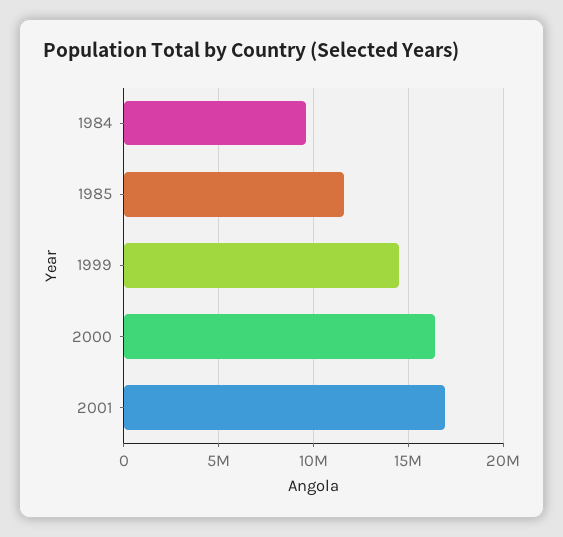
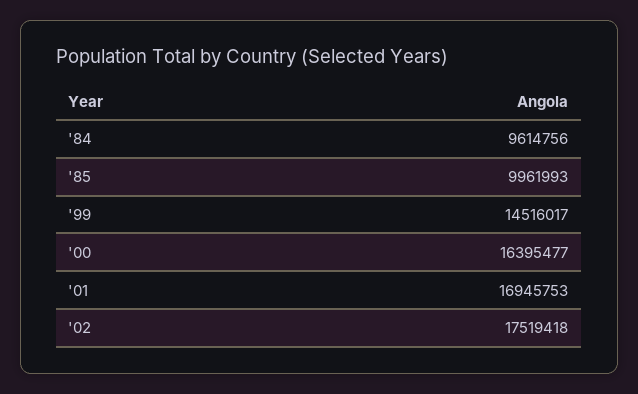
1985: 11500000 -> 9961993
'02: none -> 17519418

